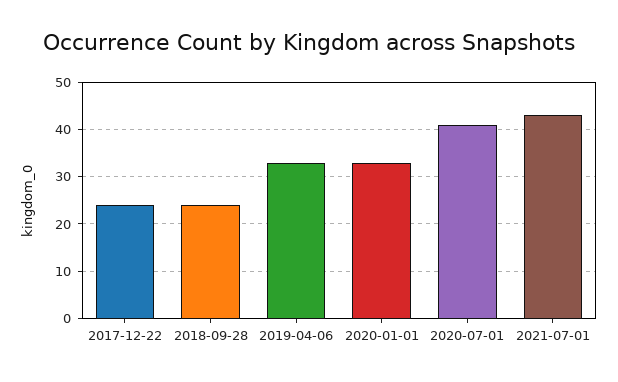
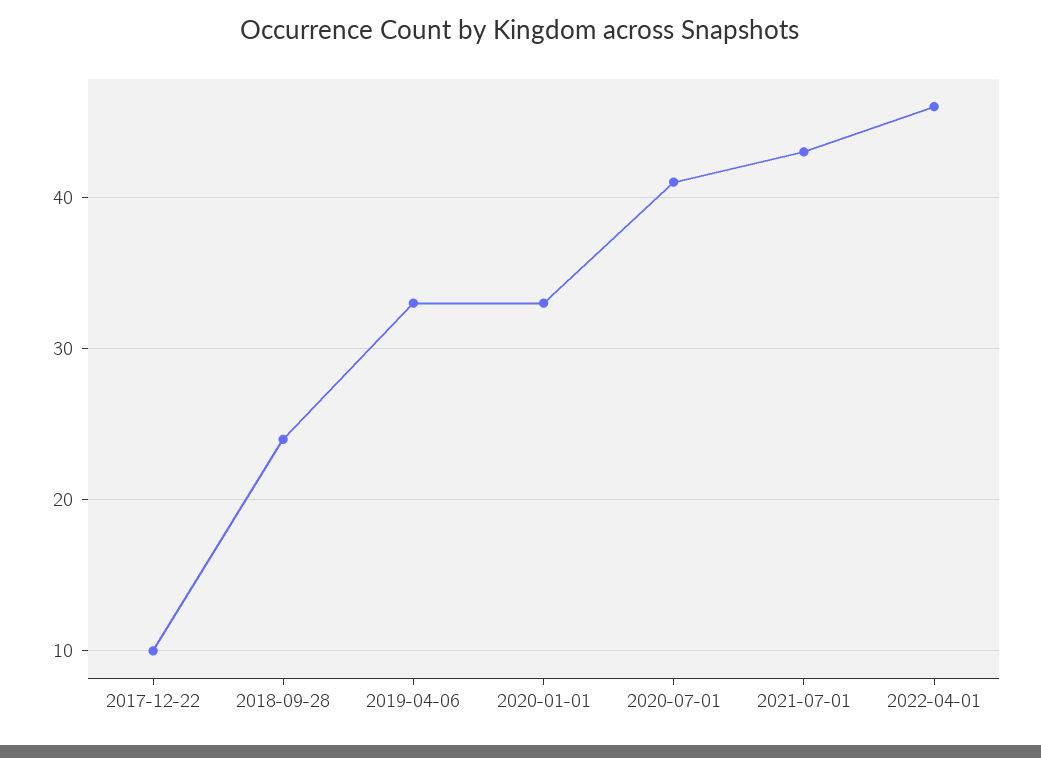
2017-12-22: 25 -> 10
2022-04-01: none -> 46

